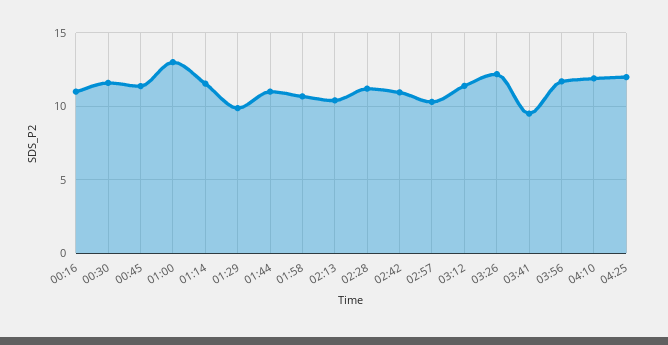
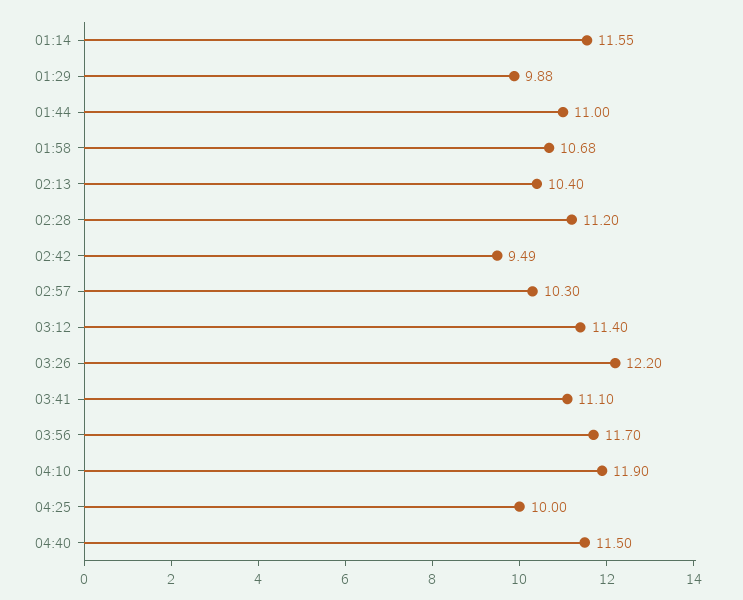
00:16: 11 -> none
00:30: 11.5 -> none
00:45: 11.5 -> none
01:00: 13 -> none
02:42: 11 -> 9.49
03:41: 9.5 -> 11.1
04:25: 12 -> 10
04:40: none -> 11.5

